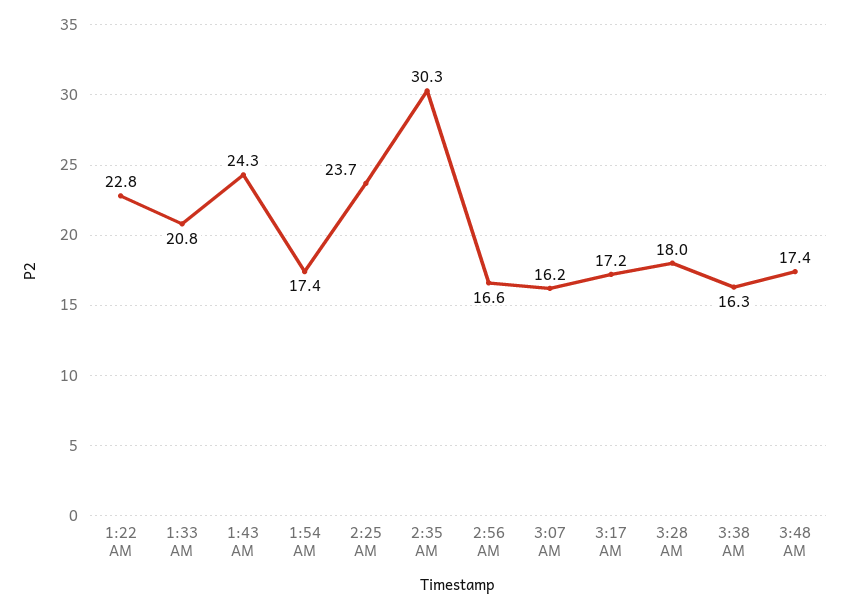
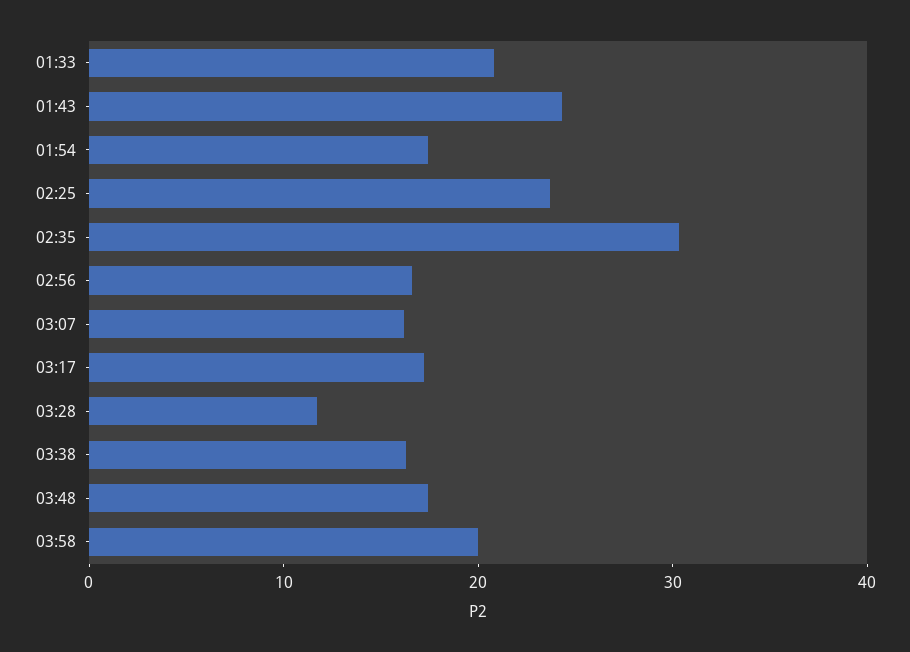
1:22 AM: 22.8 -> none
3:28 AM: 18 -> 12
03:58: none -> 20

